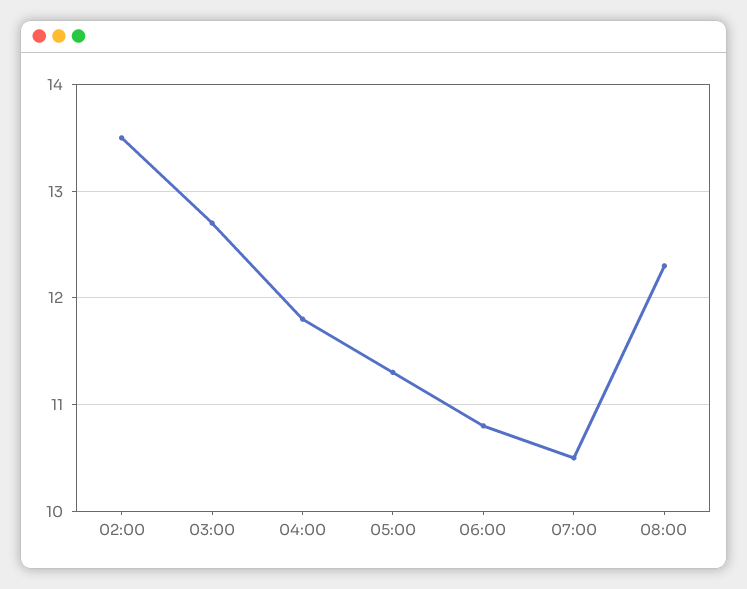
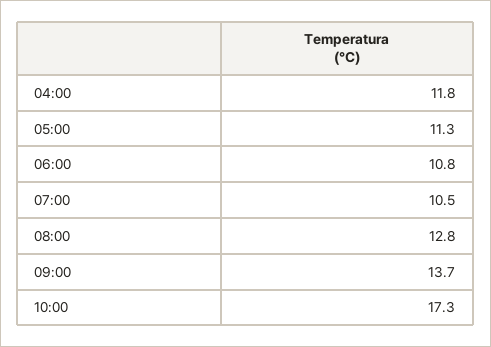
02:00: 13.5 -> none
03:00: 12.7 -> none
08:00: 12.3 -> 12.8
09:00: none -> 13.7
10:00: none -> 17.3

